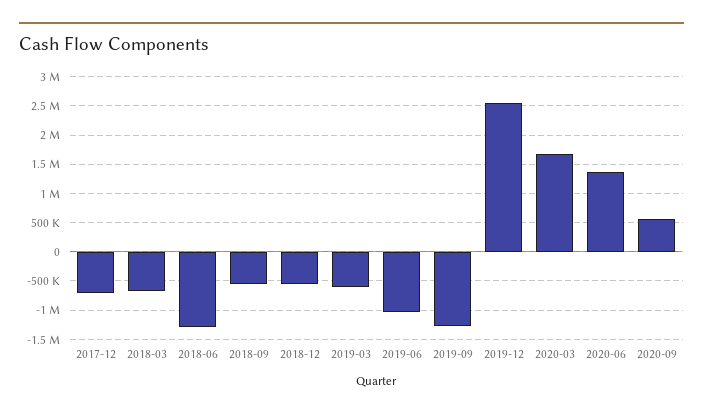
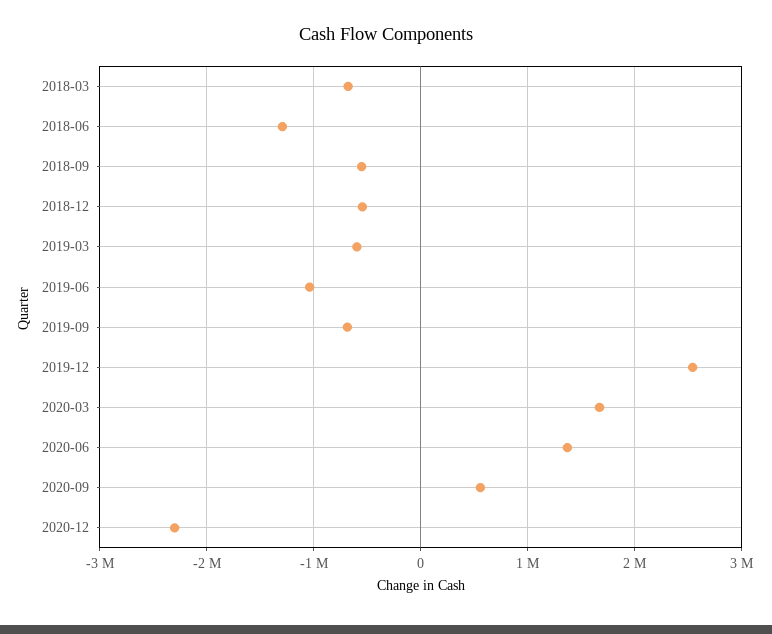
2017-12: -750000 -> none
2019-09: -1250000 -> -700000
2020-12: none -> -2300000

